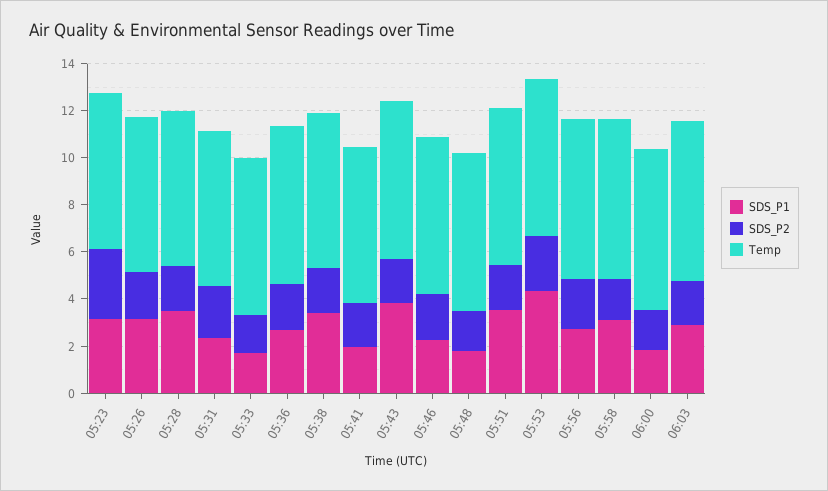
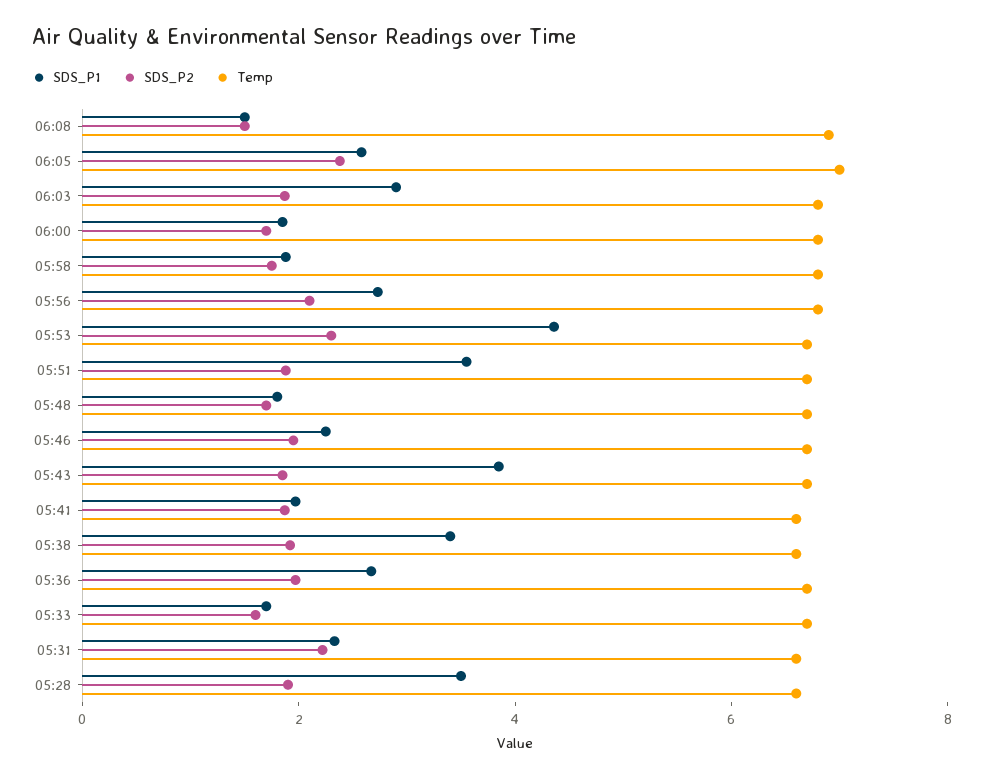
SDS_P1, 05:23: 3 -> none
SDS_P2, 05:23: 3 -> none
Temp, 05:23: 6.5 -> none
SDS_P1, 05:26: 3 -> none
SDS_P2, 05:26: 2 -> none
Temp, 05:26: 6.5 -> none
SDS_P1, 05:58: 3 -> 2
SDS_P1, 06:08: none -> 1.5
SDS_P2, 06:08: none -> 1.5
Temp, 06:08: none -> 7
SDS_P1, 06:05: none -> 2.5
SDS_P2, 06:05: none -> 2.5
Temp, 06:05: none -> 7

